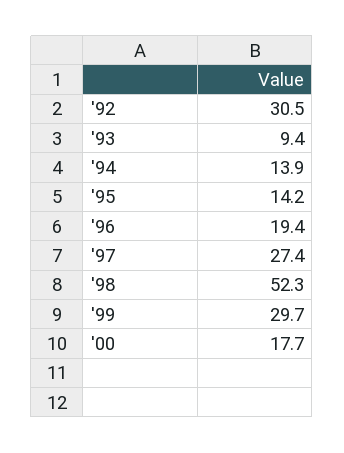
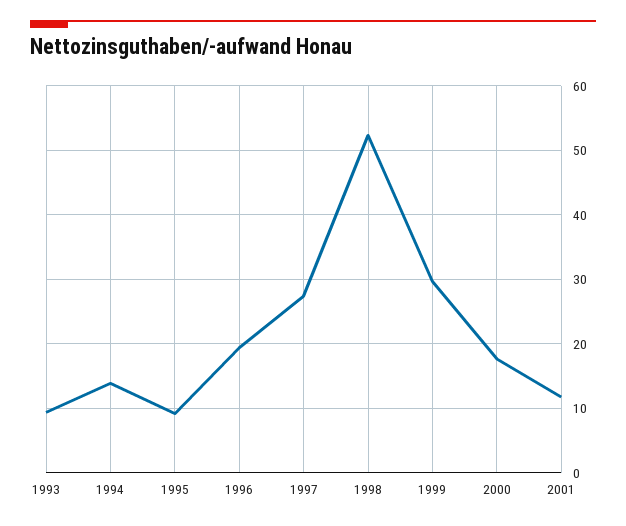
'92: 30.5 -> none
'95: 14.2 -> 9
2001: none -> 12

